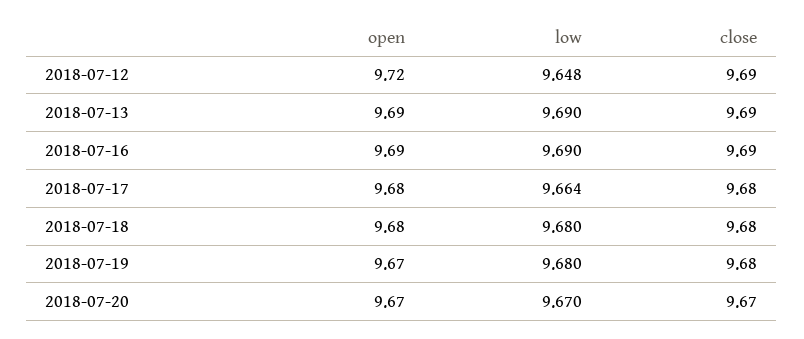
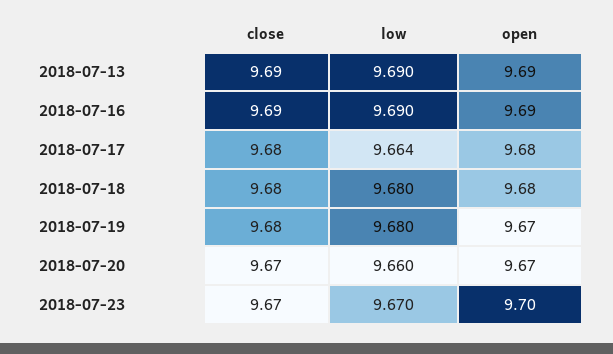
open, 2018-07-12: 9.72 -> none
low, 2018-07-12: 9.648 -> none
close, 2018-07-12: 9.69 -> none
low, 2018-07-20: 9.67 -> 9.66
close, 2018-07-23: none -> 9.67
low, 2018-07-23: none -> 9.67
open, 2018-07-23: none -> 9.7

